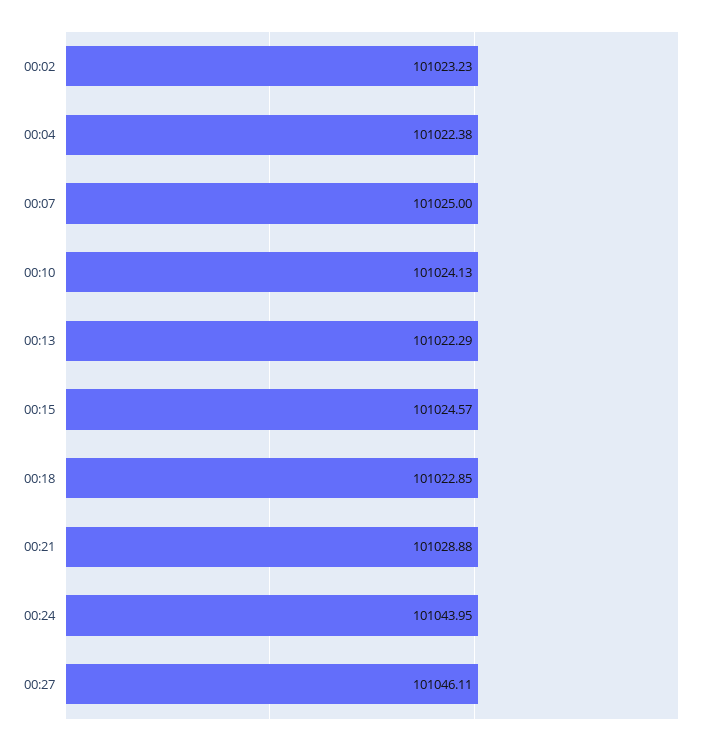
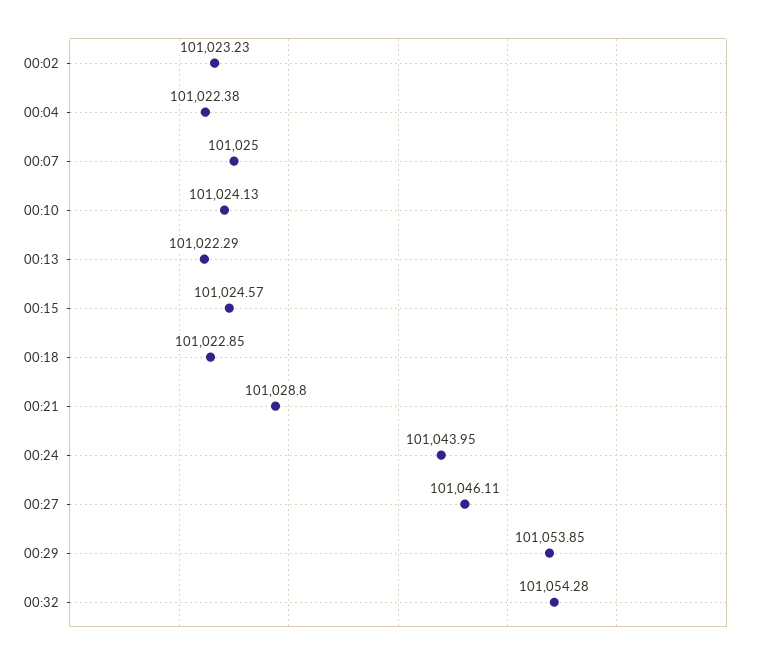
00:21: 101028.88 -> 101028.8
00:29: none -> 101053.85
00:32: none -> 101054.28

